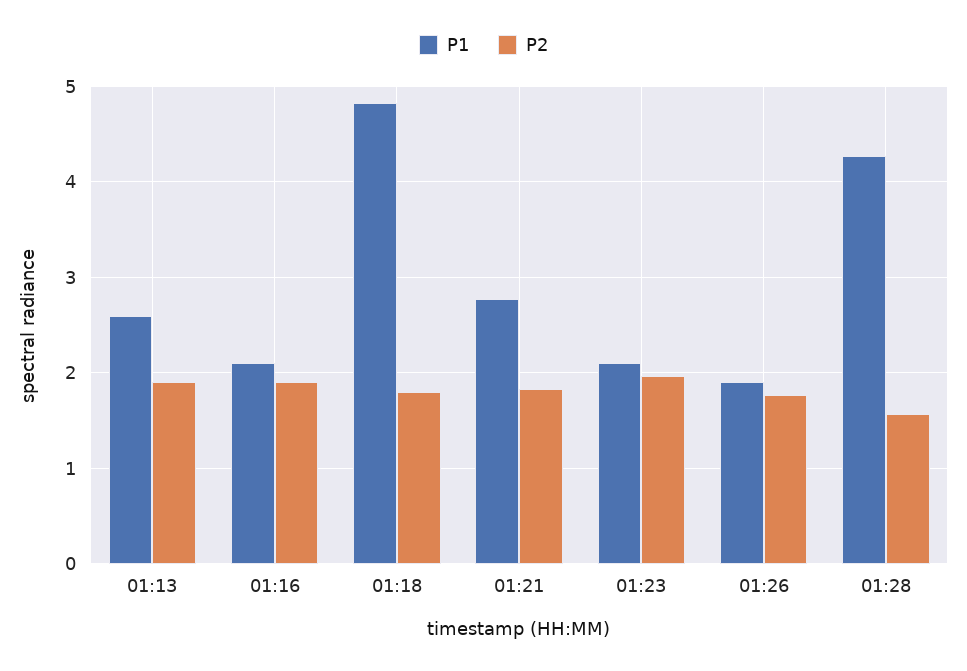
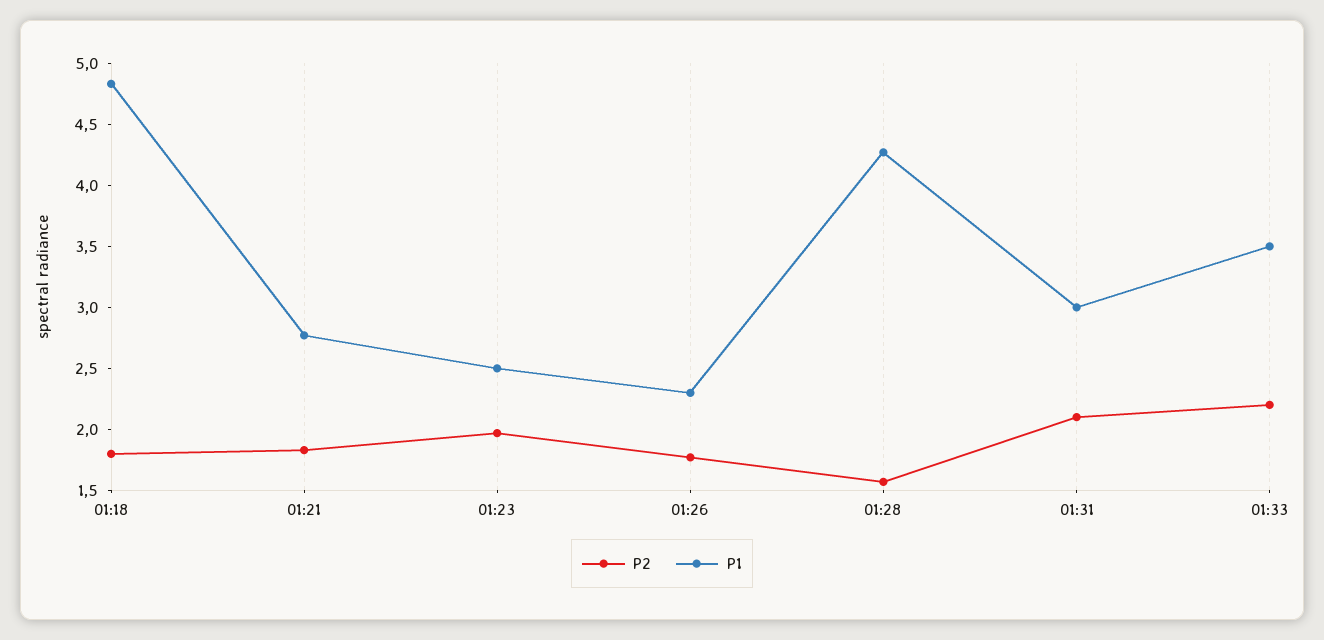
P1, 01:13: 2.6 -> none
P2, 01:13: 1.9 -> none
P1, 01:16: 2.1 -> none
P2, 01:16: 1.9 -> none
P1, 01:23: 2.1 -> 2.5
P1, 01:26: 1.9 -> 2.3
P2, 01:31: none -> 2.1
P1, 01:31: none -> 3
P2, 01:33: none -> 2.2
P1, 01:33: none -> 3.5

